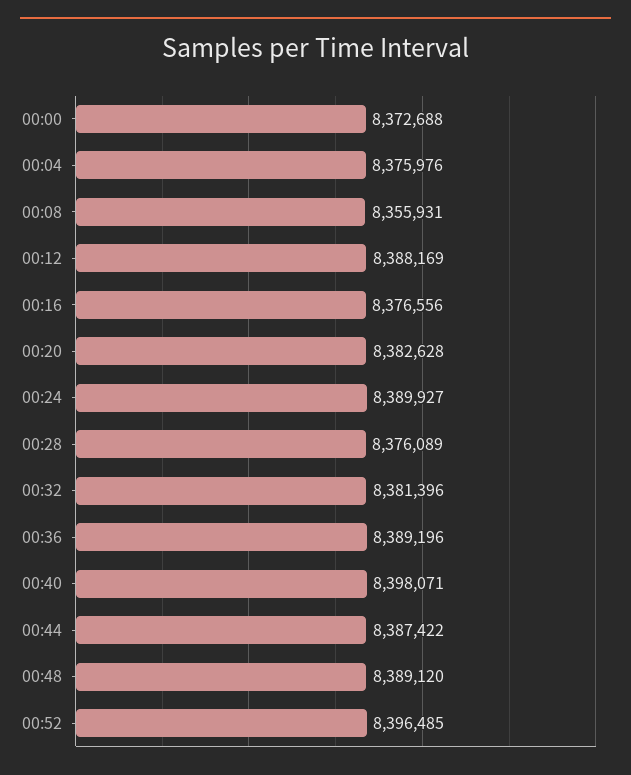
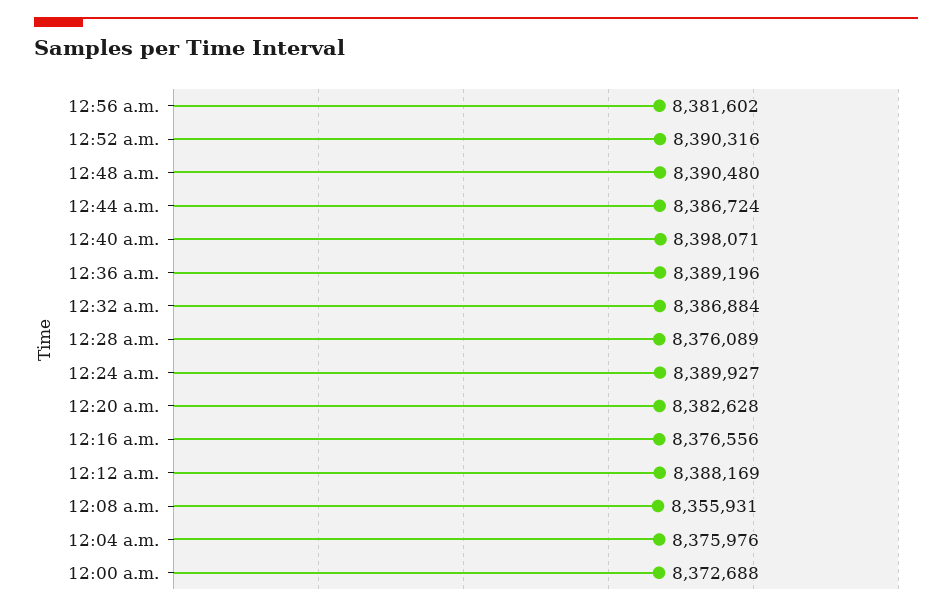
00:32: 8381396 -> 8386884
00:44: 8387422 -> 8386724
00:48: 8389120 -> 8390480
00:52: 8396485 -> 8390316
12:56 a.m.: none -> 8381602

